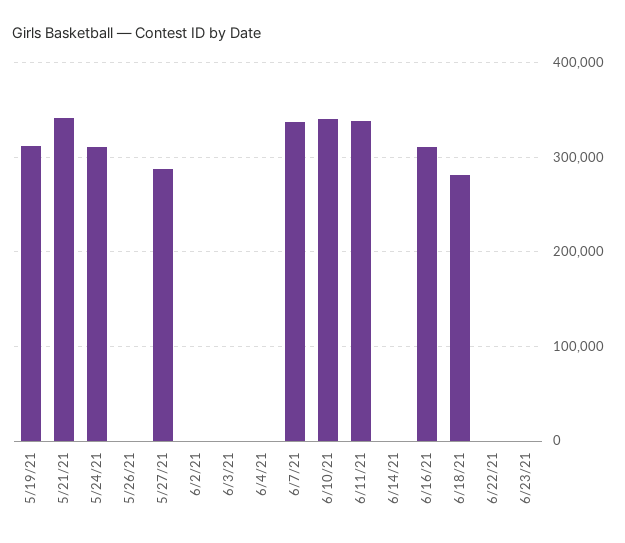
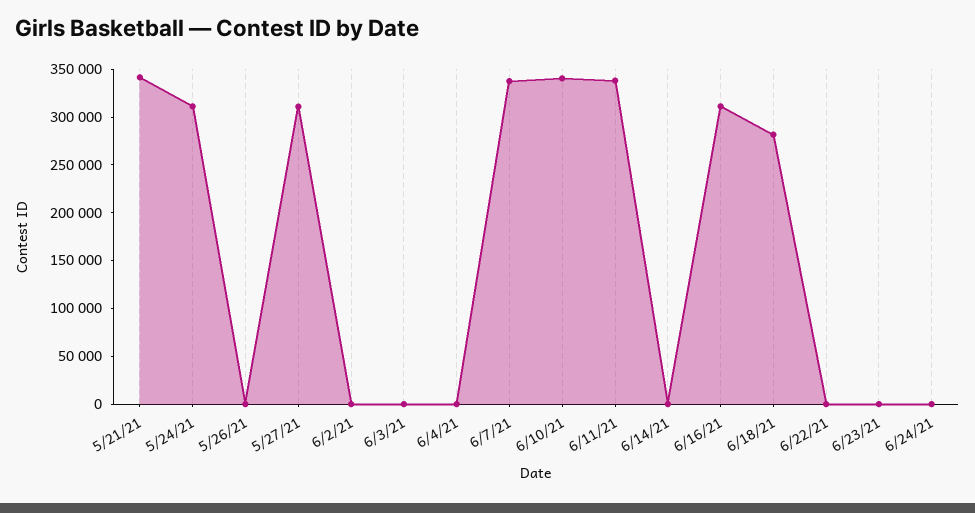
5/19/21: 310000 -> none
5/27/21: 290000 -> 310000
6/24/21: none -> 0

